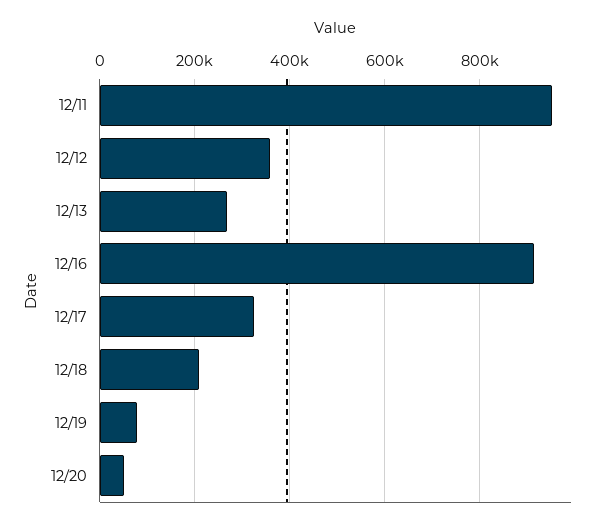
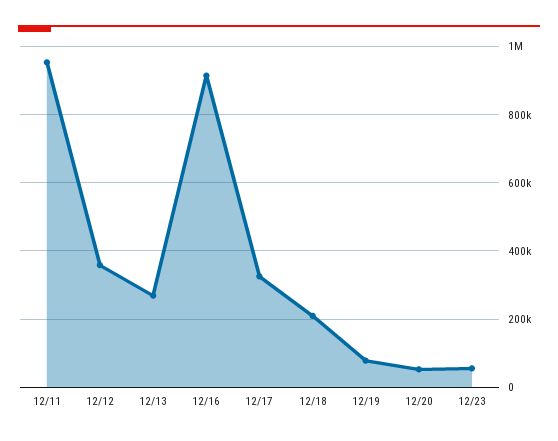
12/23: none -> 60000

